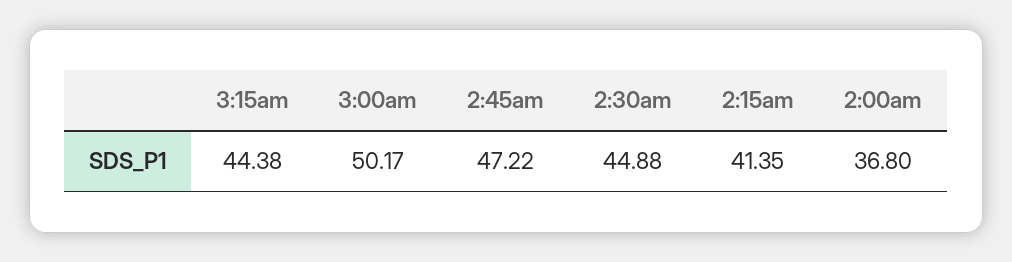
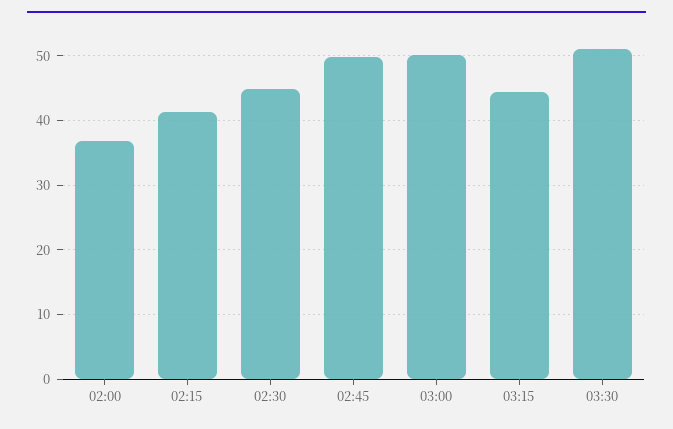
2:45am: 47.22 -> 50
03:30: none -> 51

